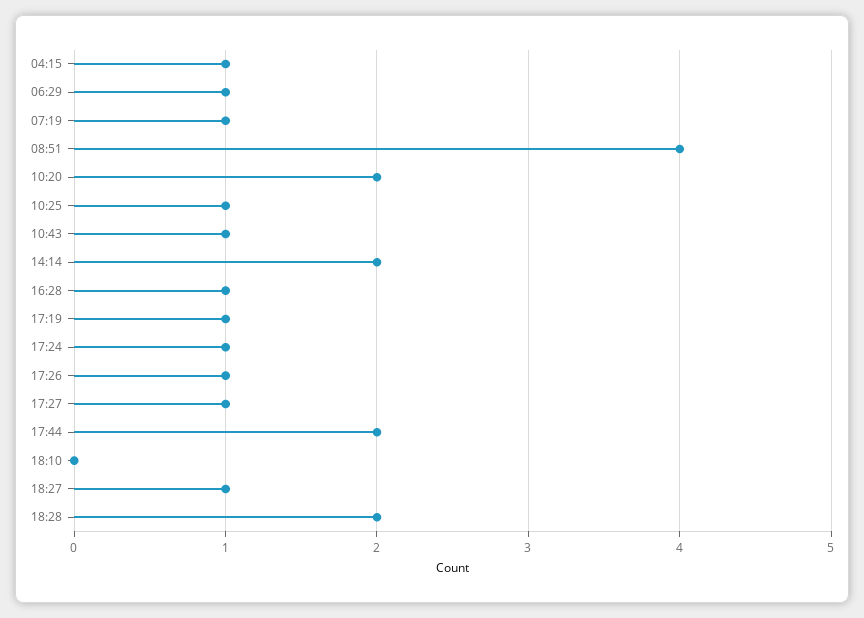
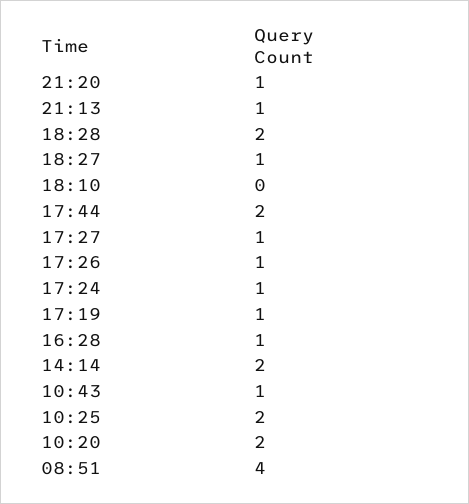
04:15: 1 -> none
06:29: 1 -> none
07:19: 1 -> none
10:25: 1 -> 2
21:20: none -> 1
21:13: none -> 1

